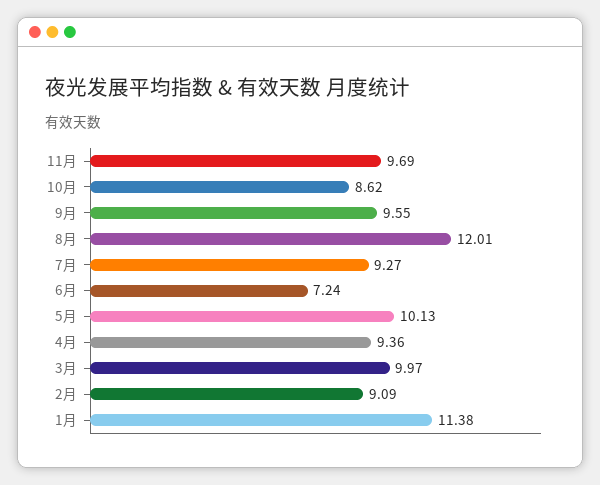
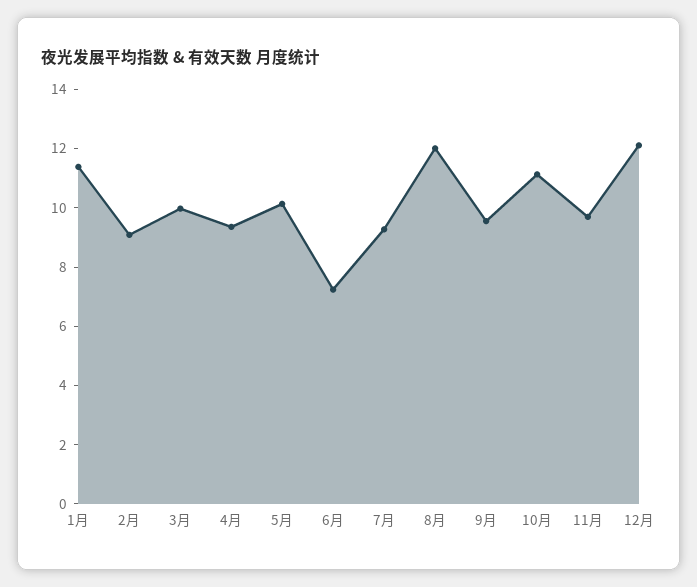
10月: 8.62 -> 11
12月: none -> 12

